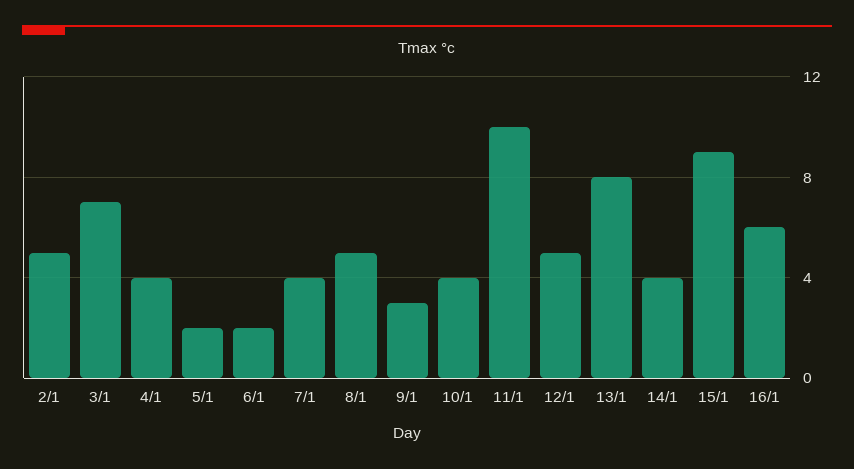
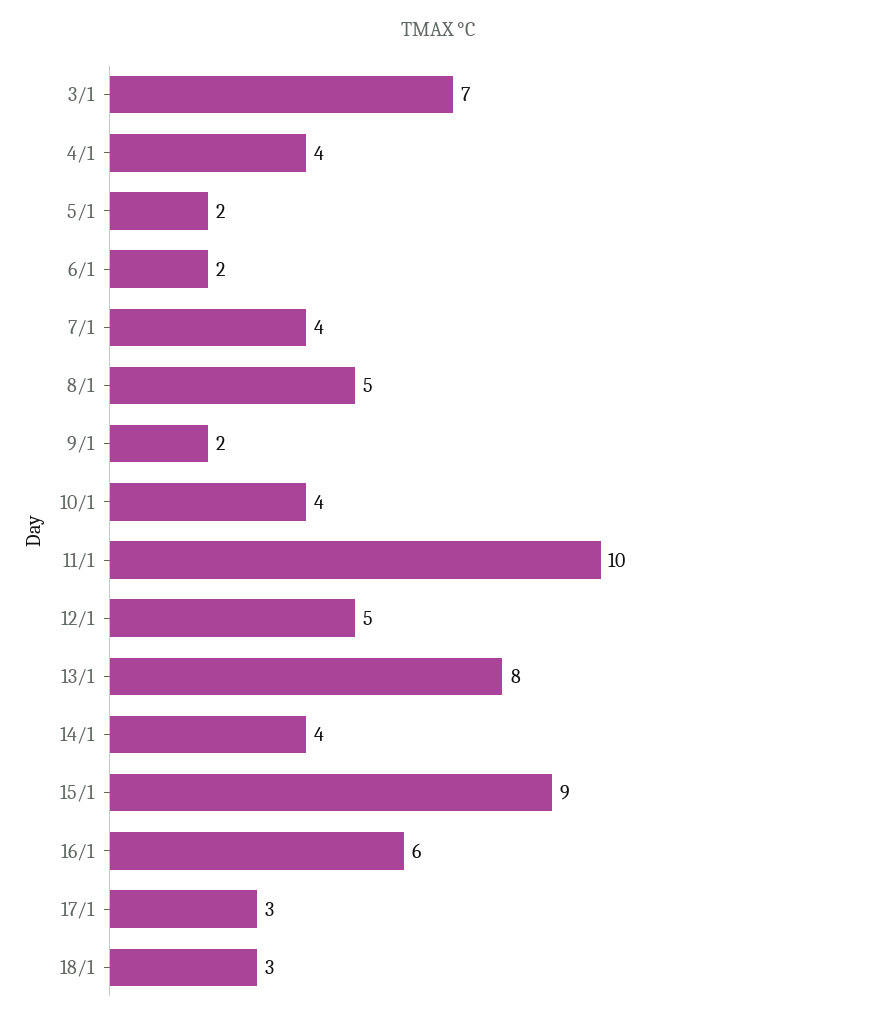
2/1: 5 -> none
9/1: 3 -> 2
17/1: none -> 3
18/1: none -> 3

